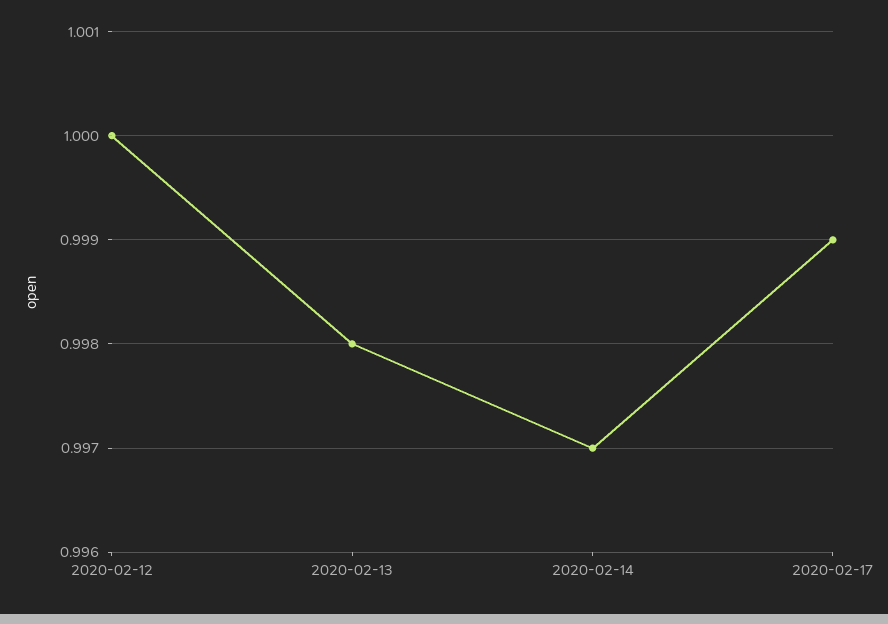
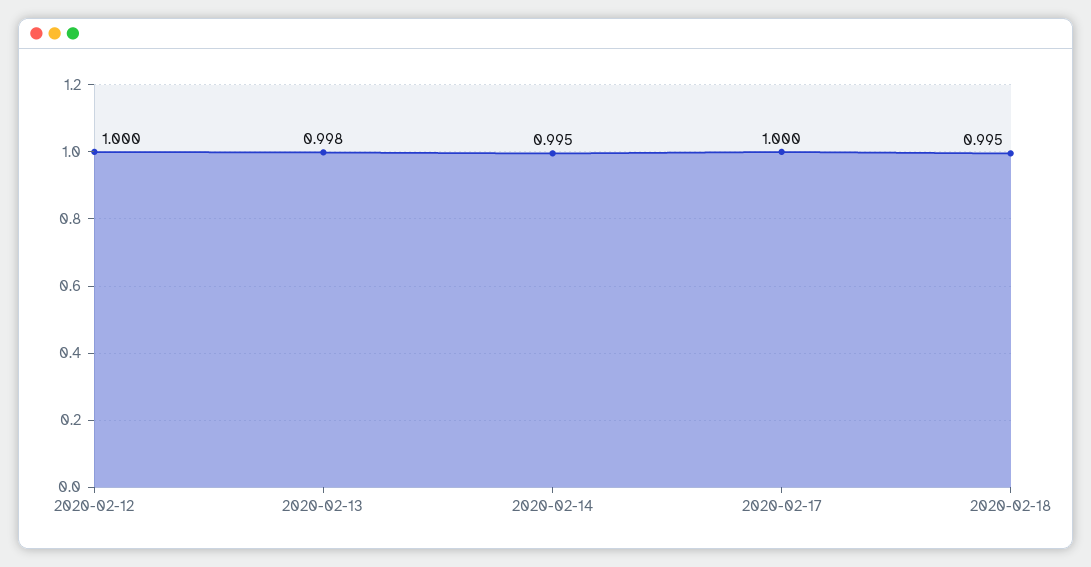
2020-02-14: 0.997 -> 0.995
2020-02-17: 0.999 -> 1
2020-02-18: none -> 0.995

